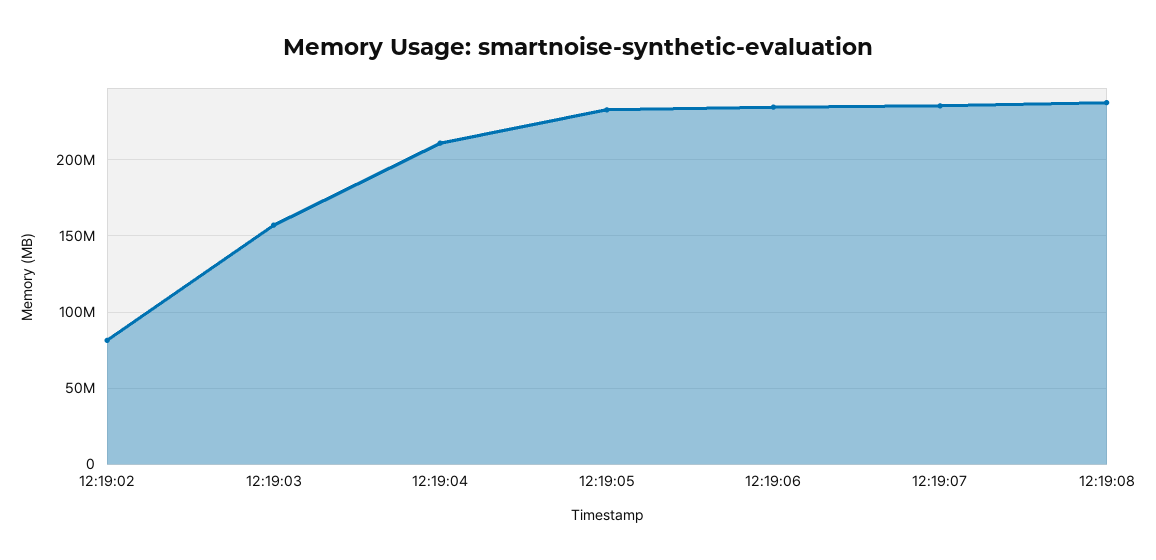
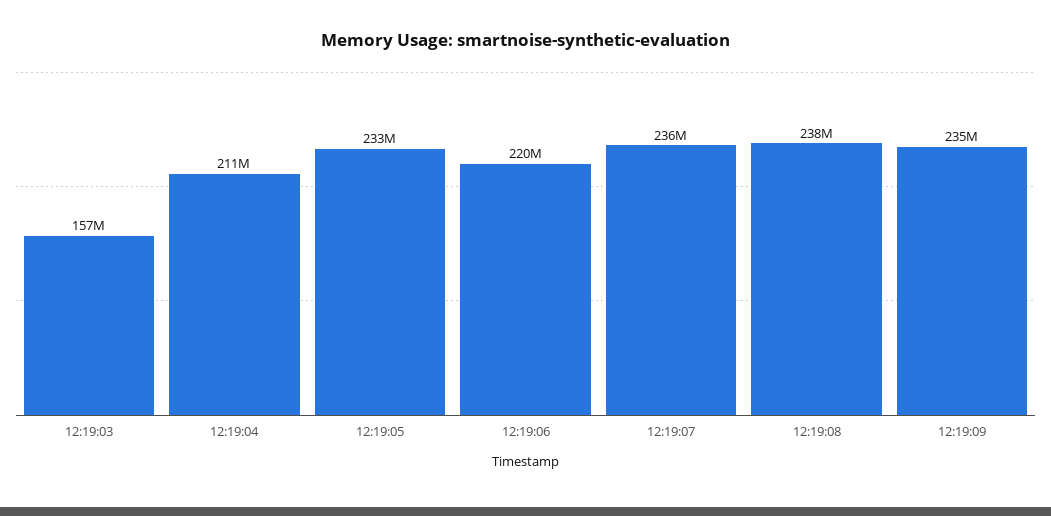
12:19:02: 80000000 -> none
12:19:06: 235000000 -> 220000000
12:19:09: none -> 235000000

